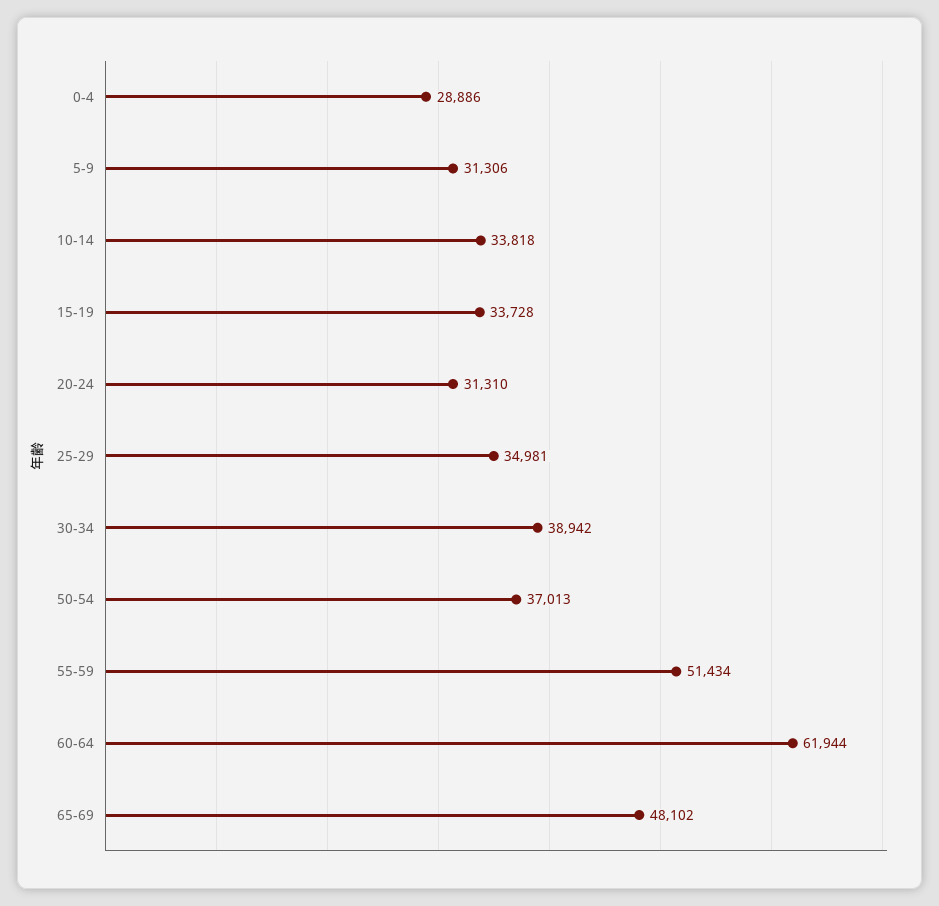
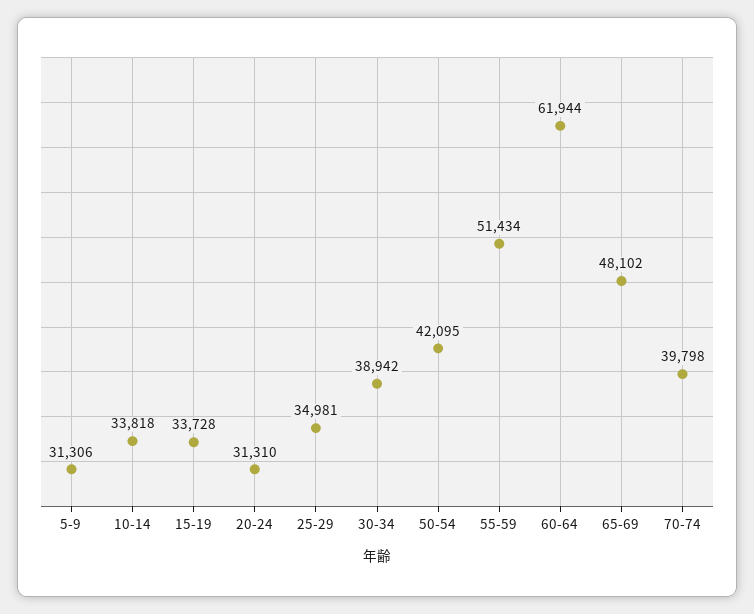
0-4: 28886 -> none
50-54: 37013 -> 42095
70-74: none -> 39798

